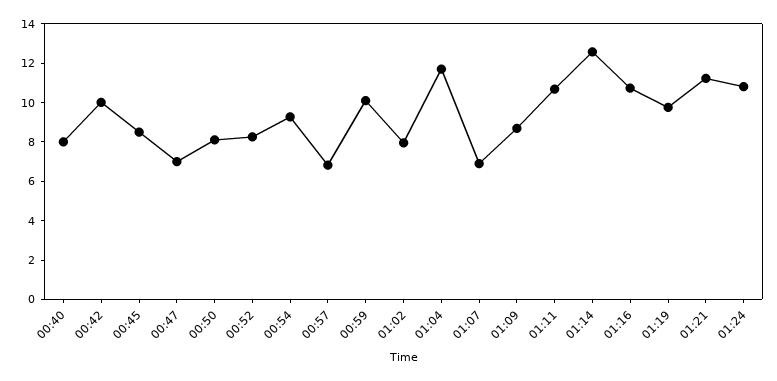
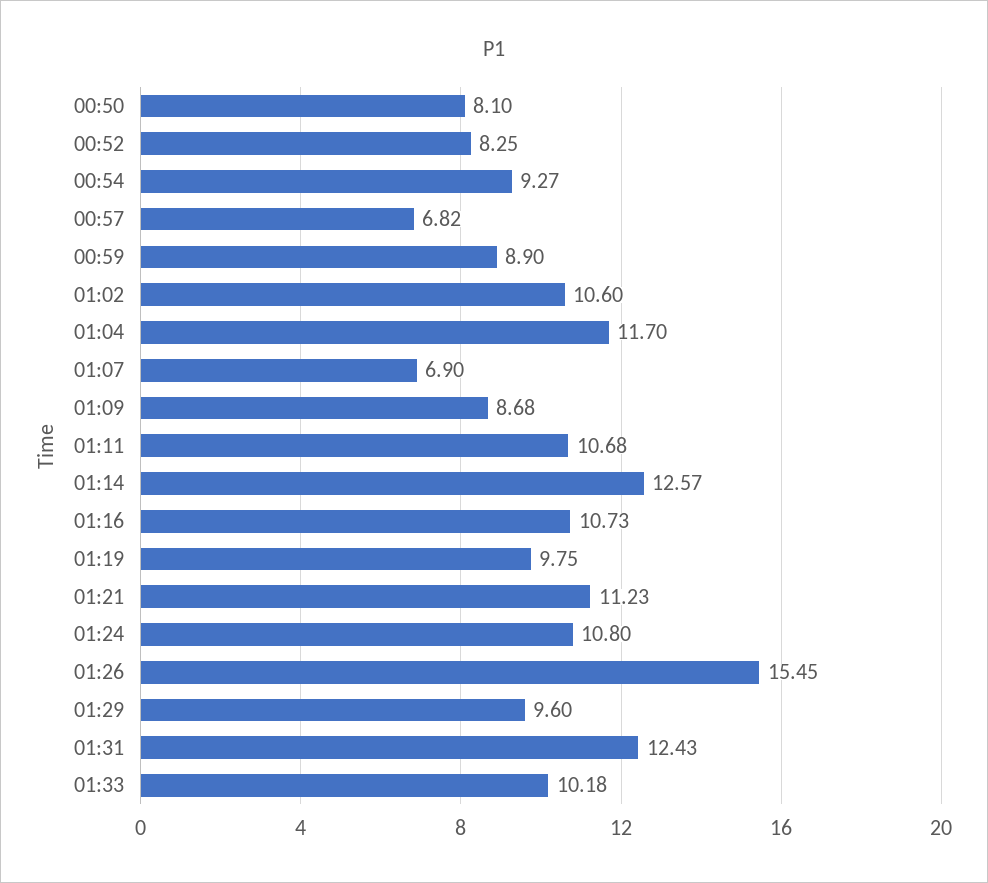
00:40: 8 -> none
00:42: 10 -> none
00:45: 8.5 -> none
00:47: 7 -> none
00:59: 10 -> 8.9
01:02: 8 -> 10.6
01:26: none -> 15.45
01:29: none -> 9.6
01:31: none -> 12.43
01:33: none -> 10.18

